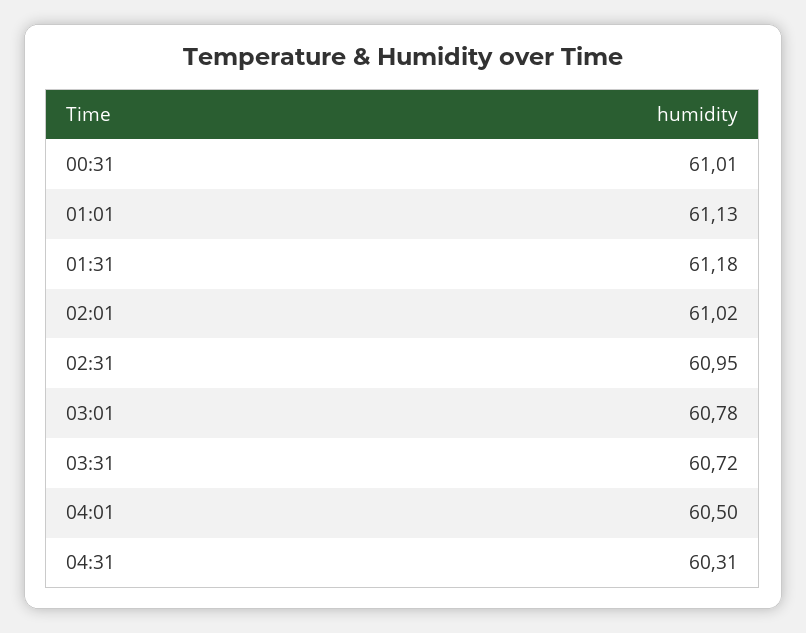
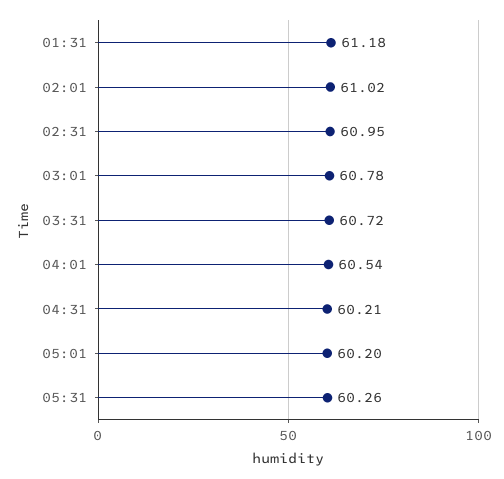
00:31: 61.01 -> none
01:01: 61.13 -> none
04:01: 60.5 -> 60.54
04:31: 60.31 -> 60.21
05:01: none -> 60.2
05:31: none -> 60.26

